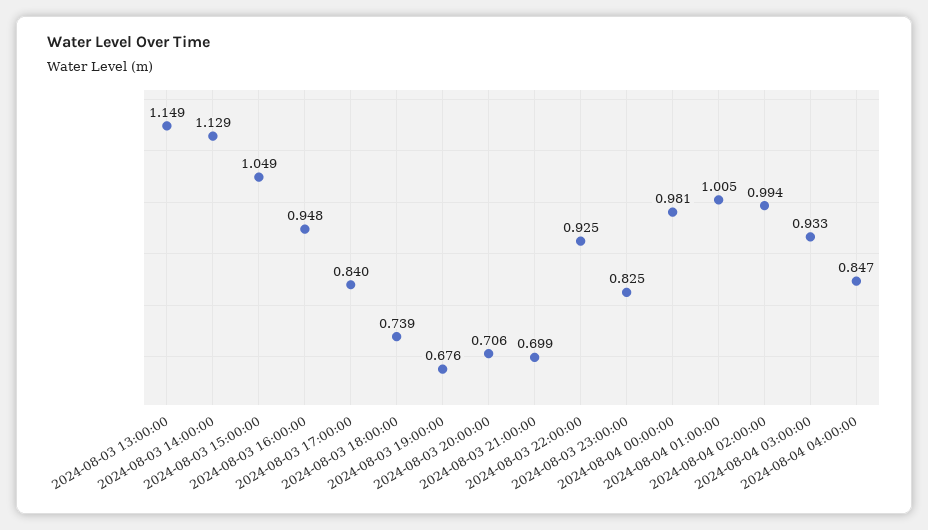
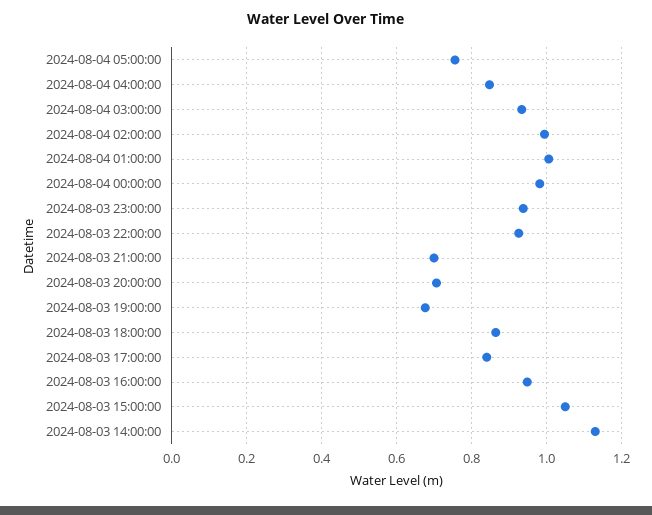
2024-08-03 13:00:00: 1.149 -> none
2024-08-03 18:00:00: 0.739 -> 0.86
2024-08-03 23:00:00: 0.825 -> 0.94
2024-08-04 05:00:00: none -> 0.76

